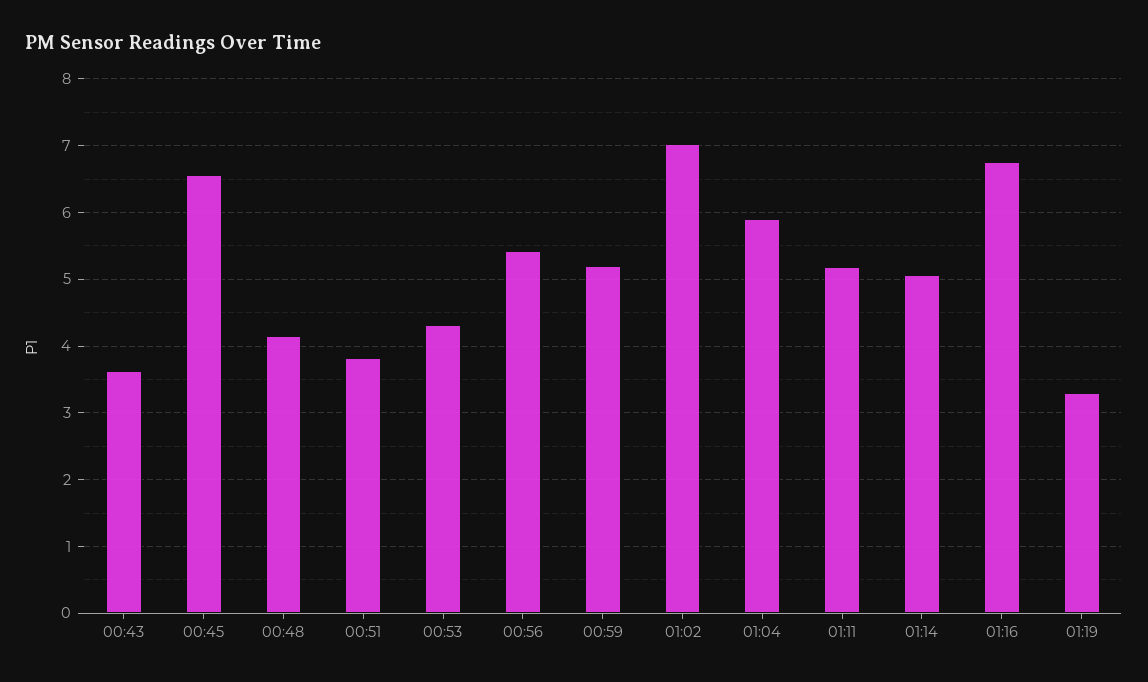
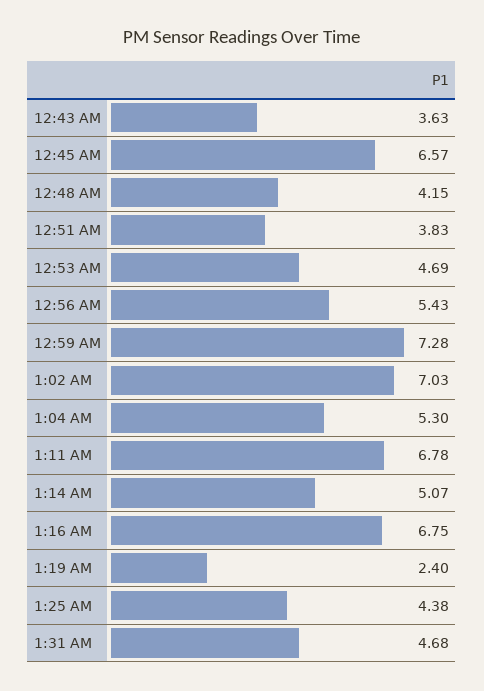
00:53: 4.3 -> 4.69
00:59: 5.2 -> 7.28
01:04: 5.9 -> 5.3
01:11: 5.2 -> 6.78
01:19: 3.3 -> 2.4
1:25 AM: none -> 4.38
1:31 AM: none -> 4.68

